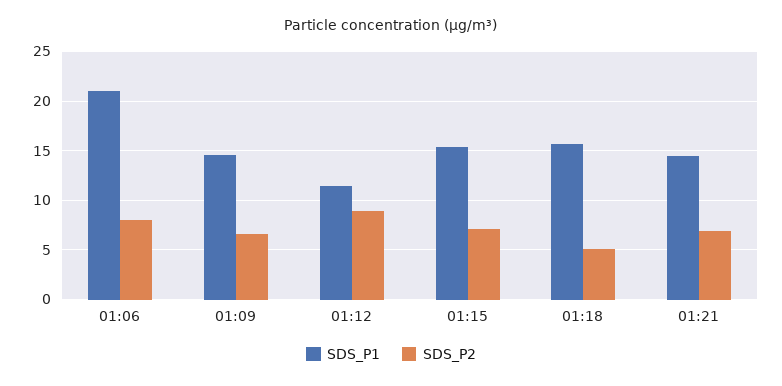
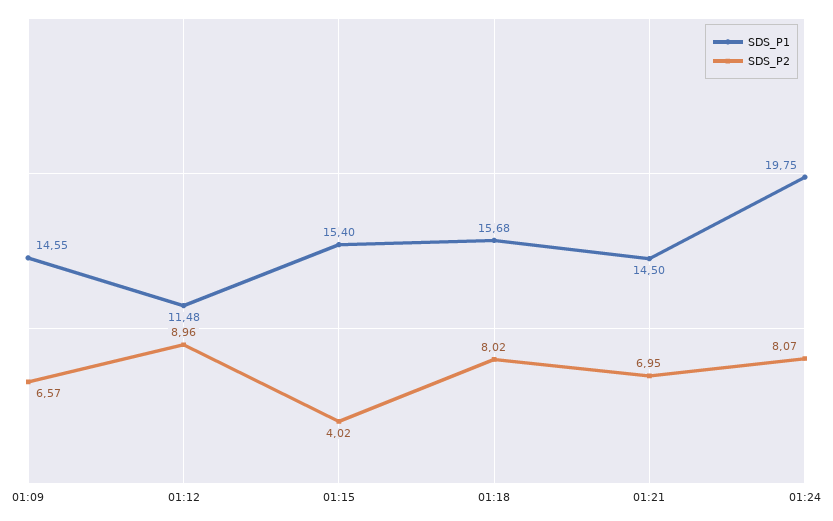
SDS_P1, 01:06: 21 -> none
SDS_P2, 01:06: 8 -> none
SDS_P2, 01:15: 7 -> 4.02
SDS_P2, 01:18: 5 -> 8.02
SDS_P1, 01:24: none -> 19.75
SDS_P2, 01:24: none -> 8.07

